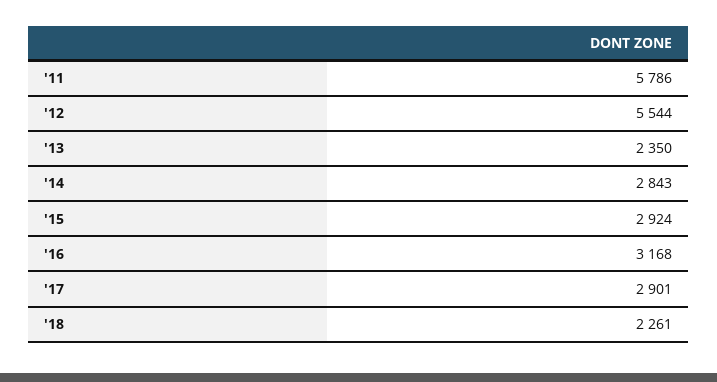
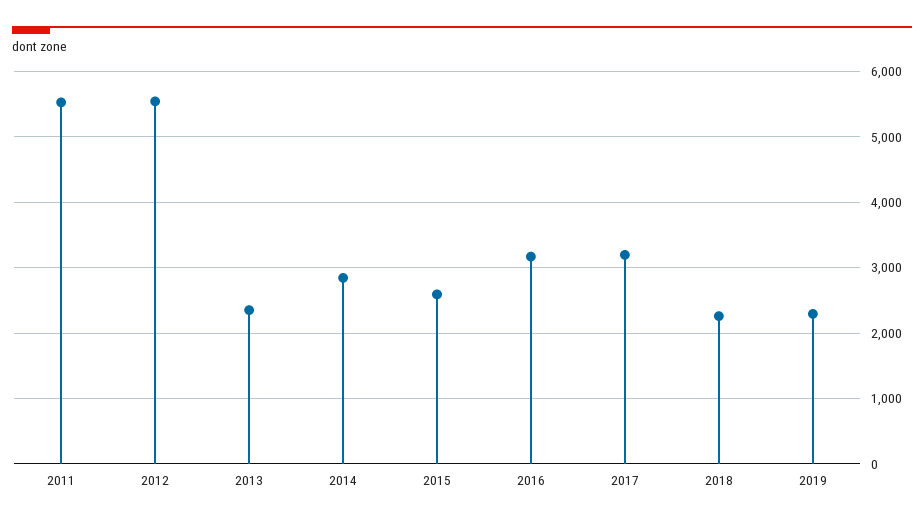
'11: 5786 -> 5500
'15: 2924 -> 2600
'17: 2901 -> 3200
2019: none -> 2300

